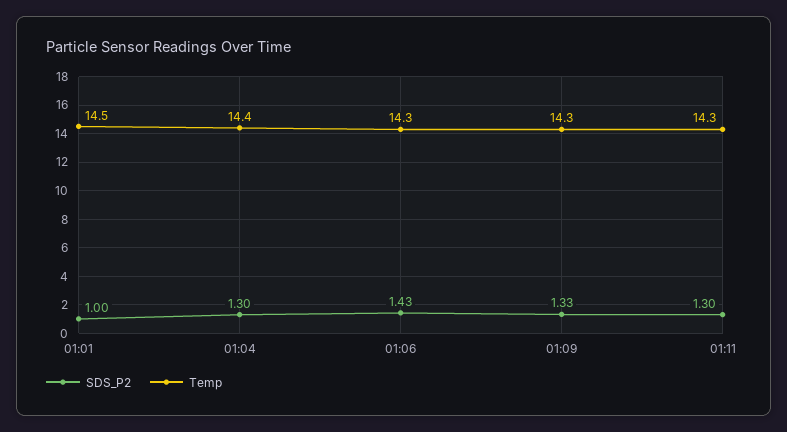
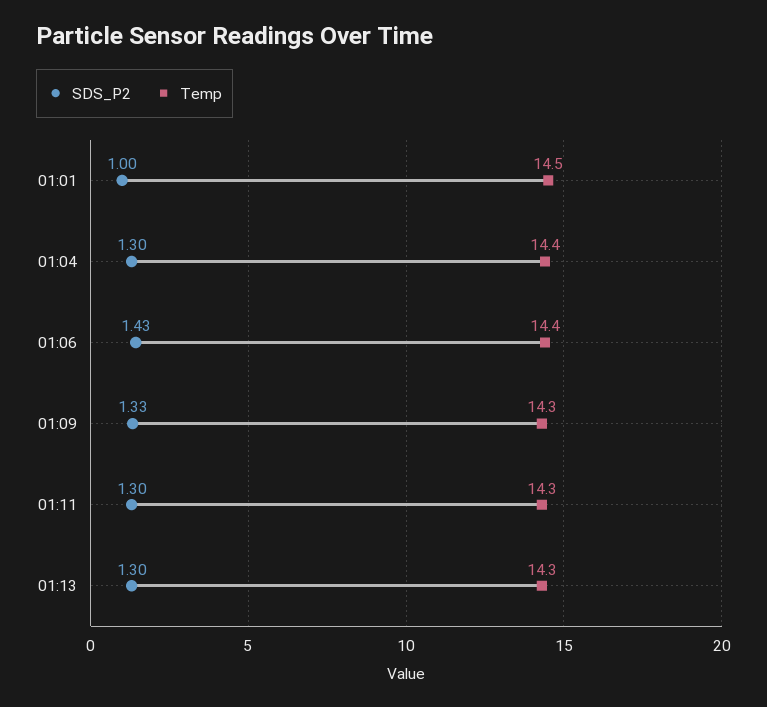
Temp, 01:06: 14.3 -> 14.4
SDS_P2, 01:13: none -> 1.3
Temp, 01:13: none -> 14.3

